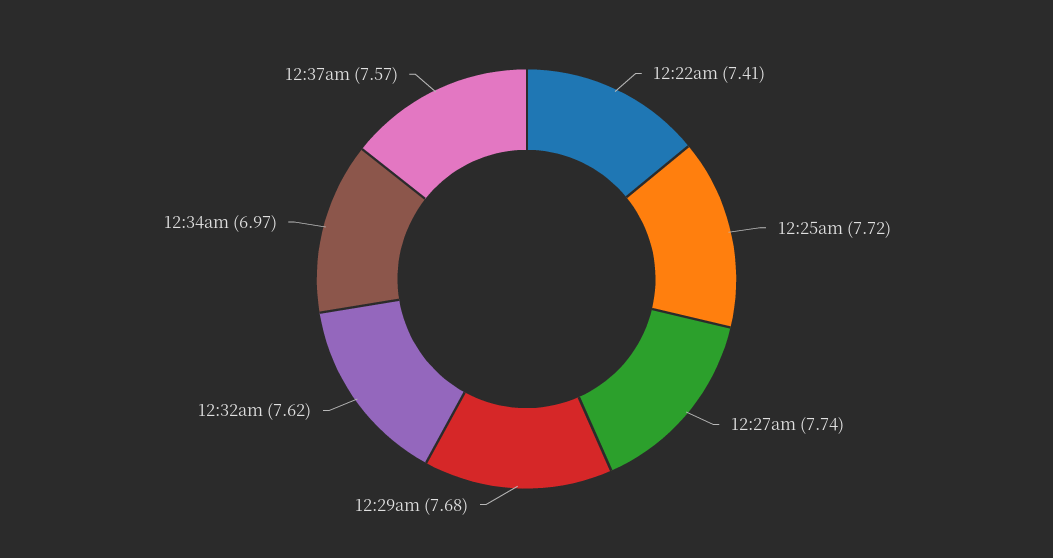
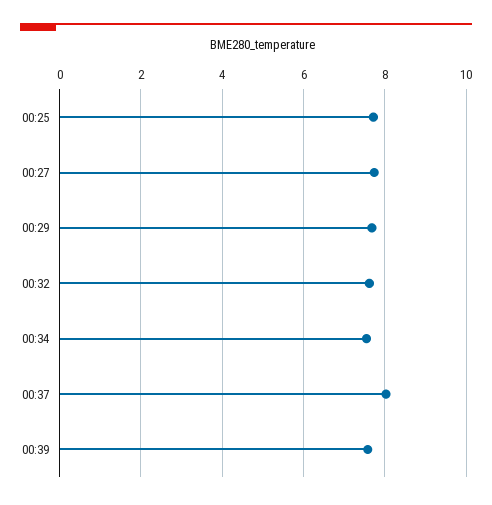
12:22am: 7.41 -> none
12:34am: 6.97 -> 7.6
12:37am: 7.57 -> 8
00:39: none -> 7.6

